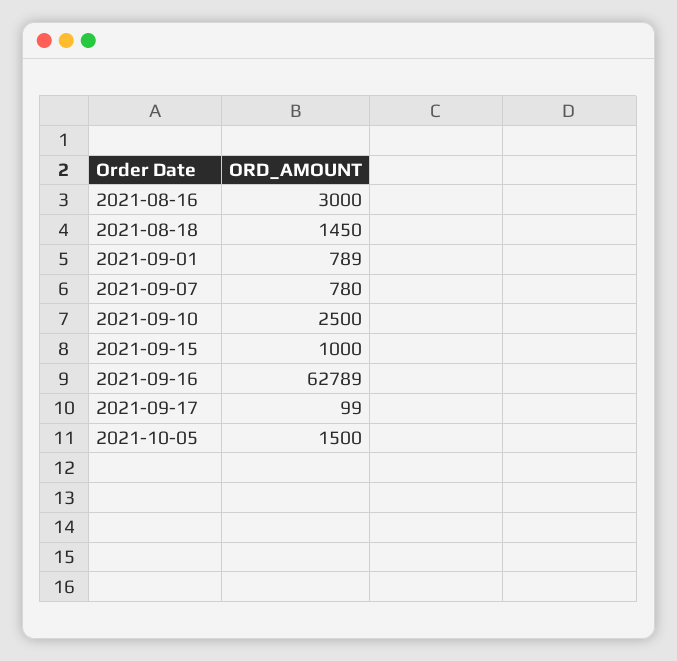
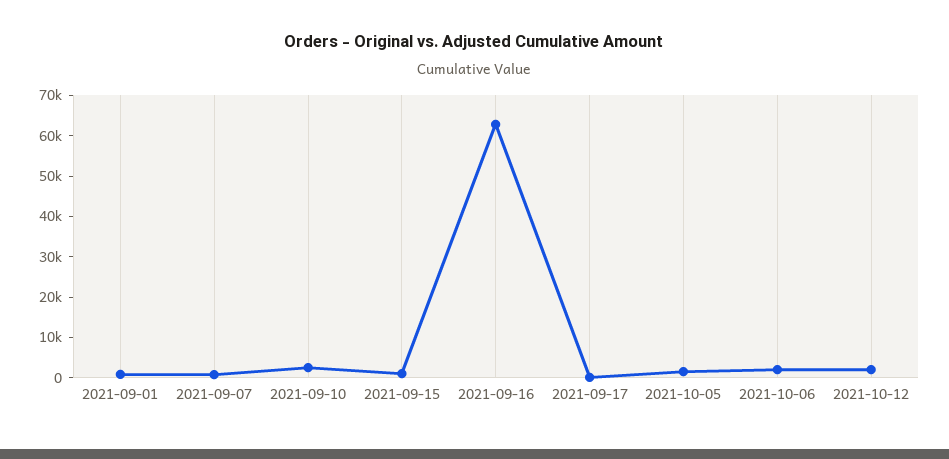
2021-08-16: 3000 -> none
2021-08-18: 1450 -> none
2021-10-06: none -> 2000
2021-10-12: none -> 2000

